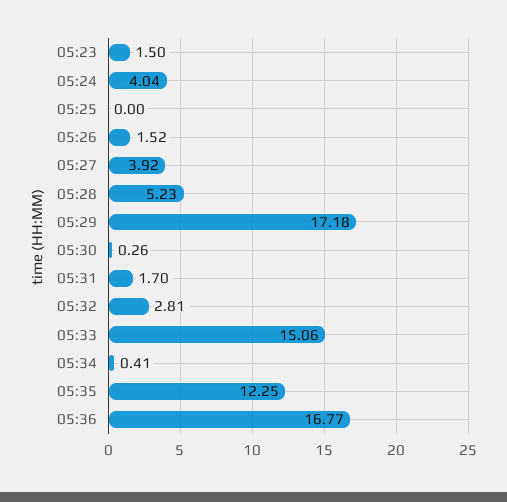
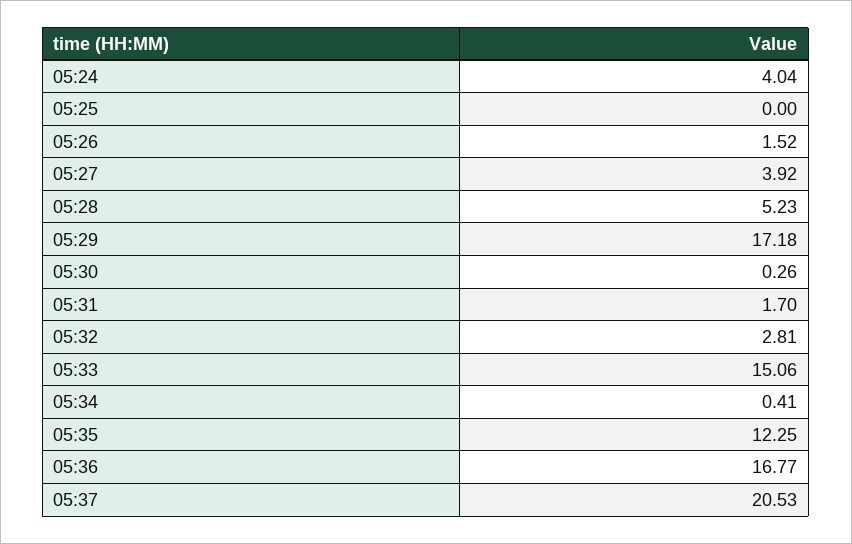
05:23: 1.5 -> none
05:37: none -> 20.53

